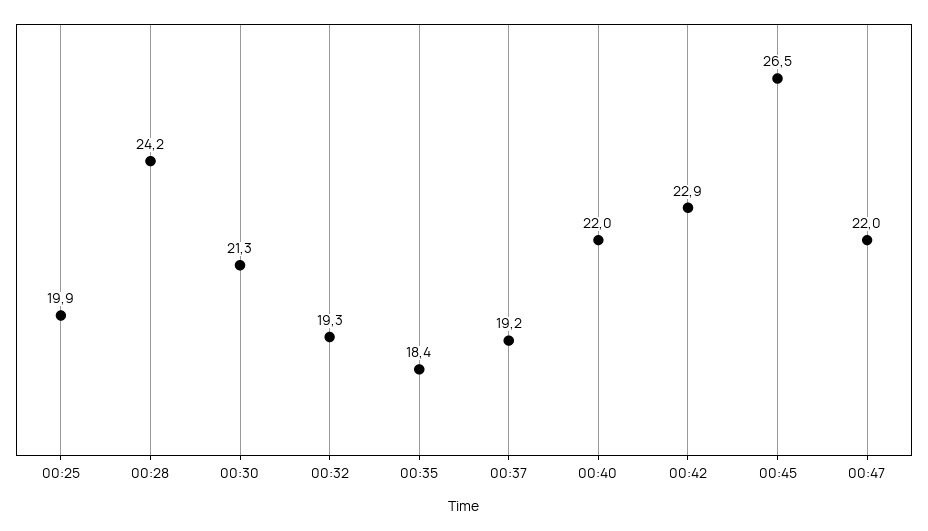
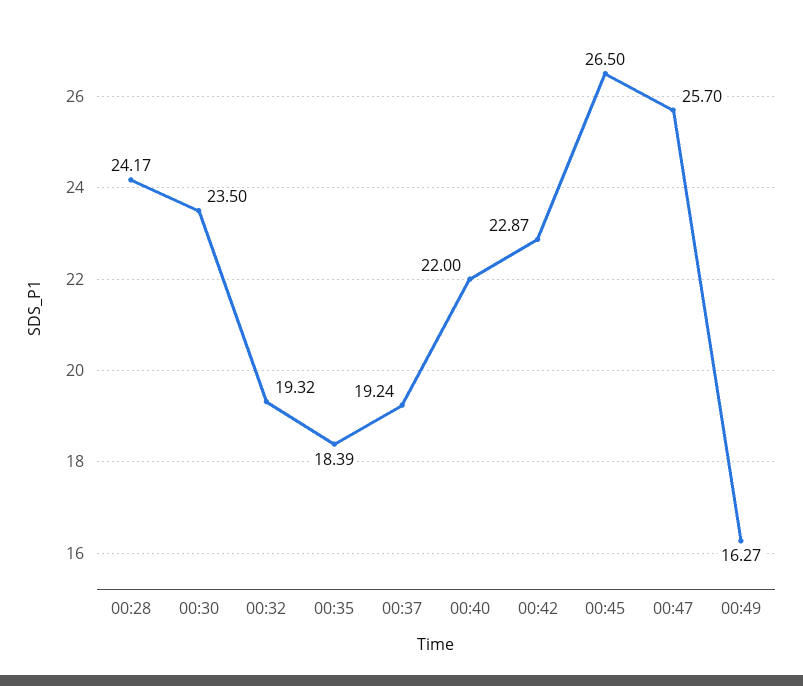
00:25: 19.9 -> none
00:30: 21.3 -> 23.5
00:47: 22 -> 25.7
00:49: none -> 16.27

